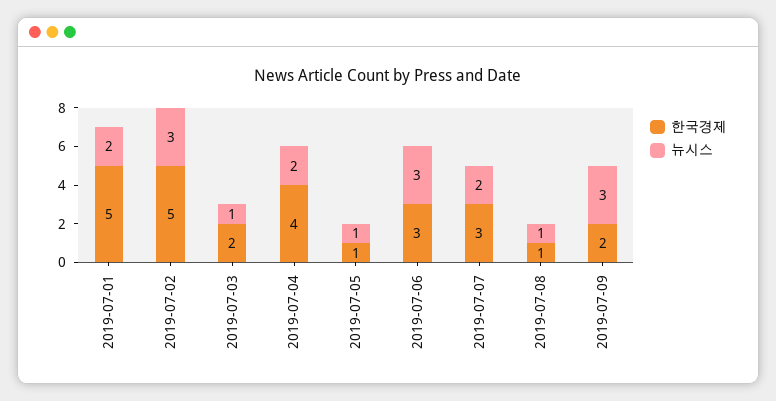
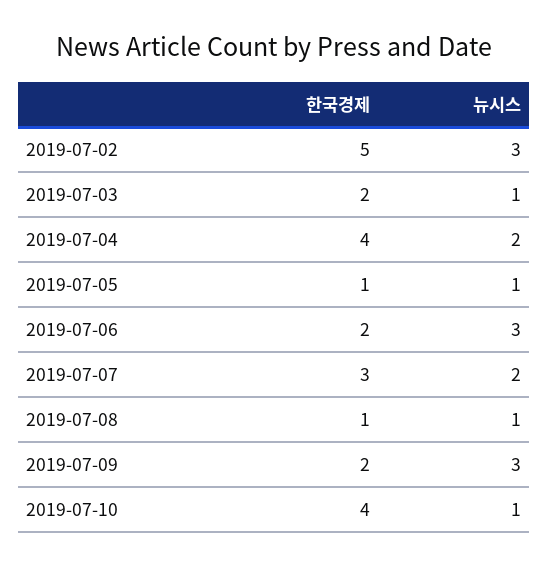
한국경제, 2019-07-01: 5 -> none
뉴시스, 2019-07-01: 2 -> none
한국경제, 2019-07-06: 3 -> 2
한국경제, 2019-07-10: none -> 4
뉴시스, 2019-07-10: none -> 1

